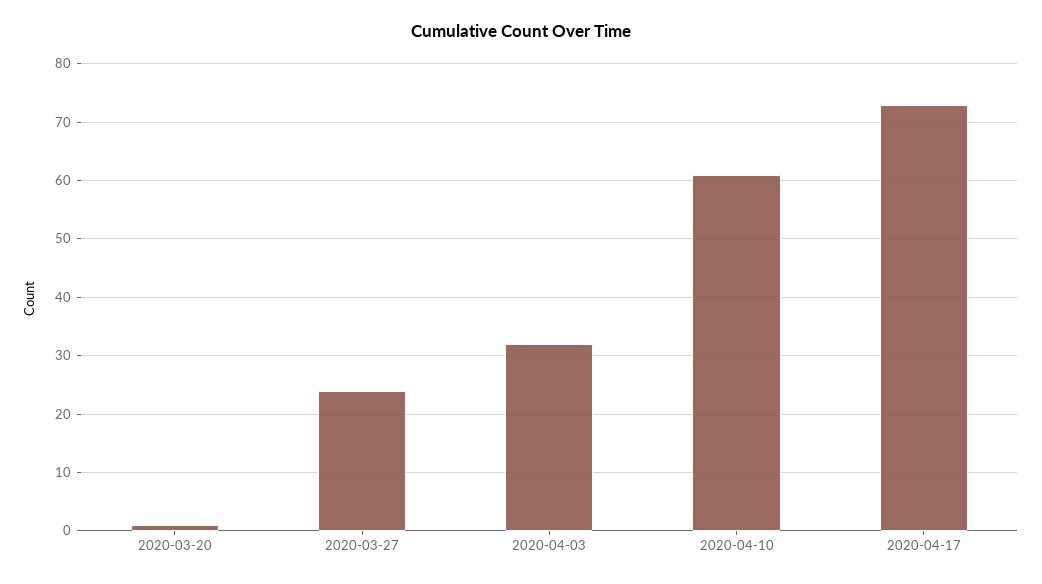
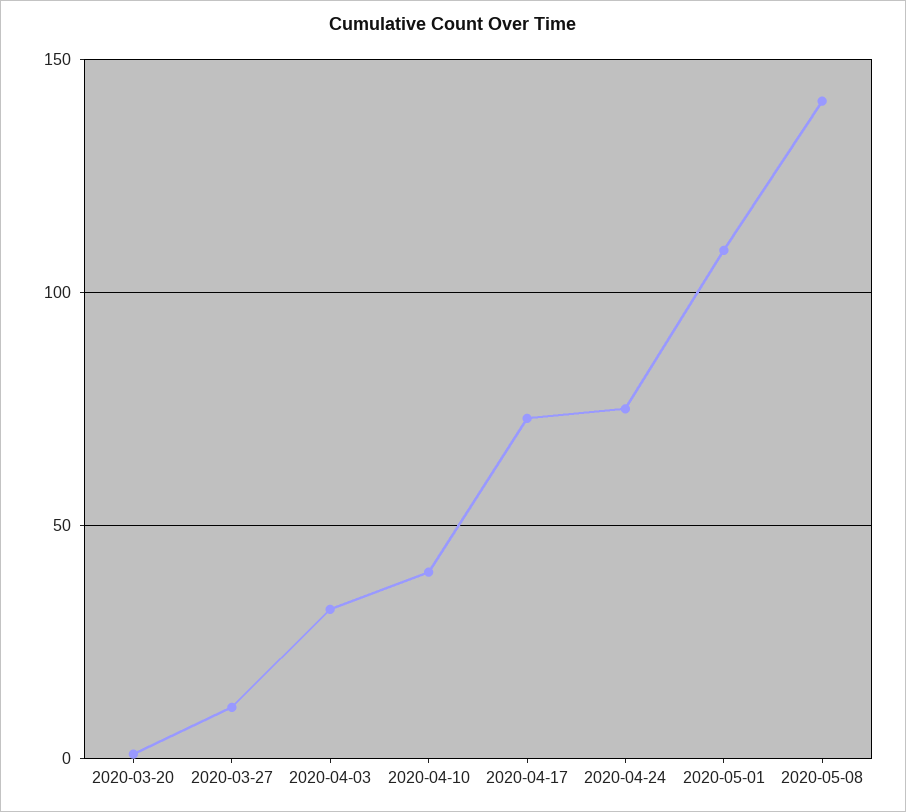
2020-03-27: 25 -> 10
2020-04-10: 60 -> 40
2020-04-24: none -> 75
2020-05-01: none -> 110
2020-05-08: none -> 140

